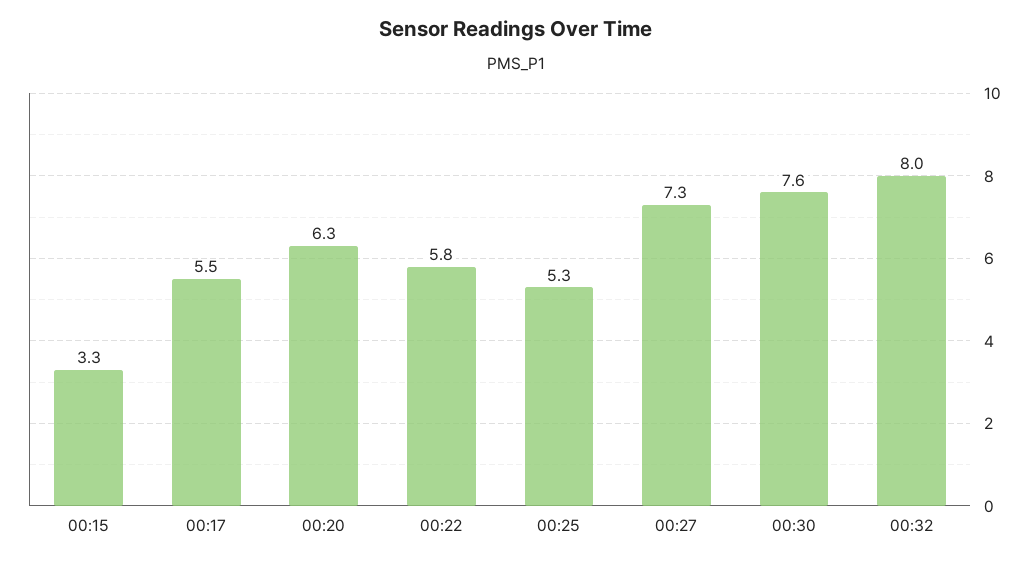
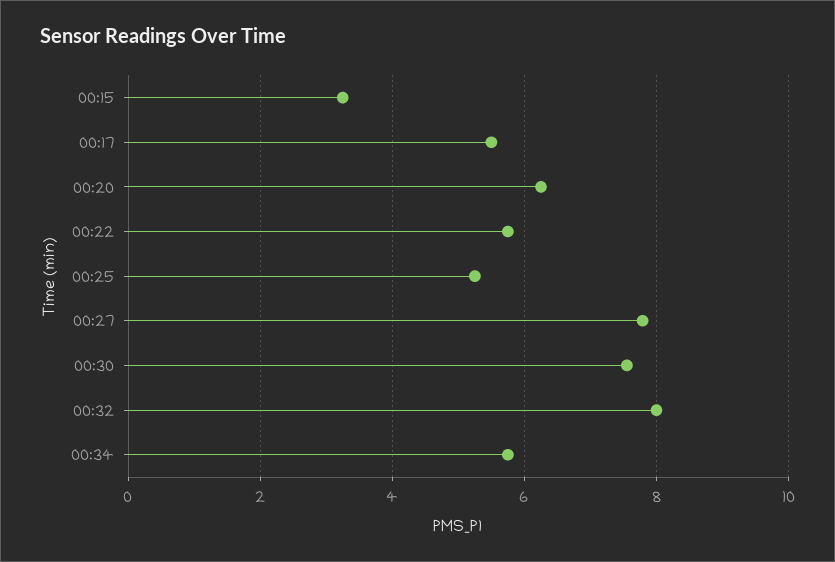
00:27: 7.3 -> 7.8
00:34: none -> 5.8

